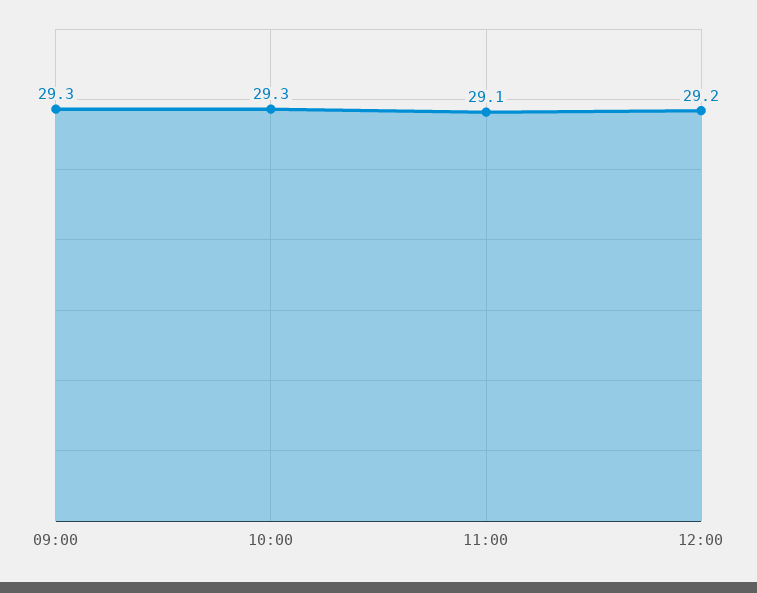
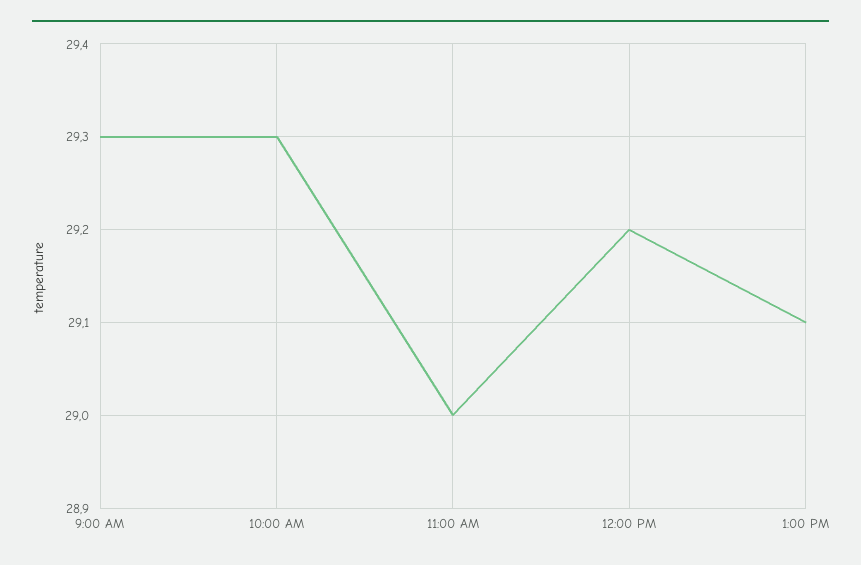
11:00: 29.1 -> 29
1:00 PM: none -> 29.1

